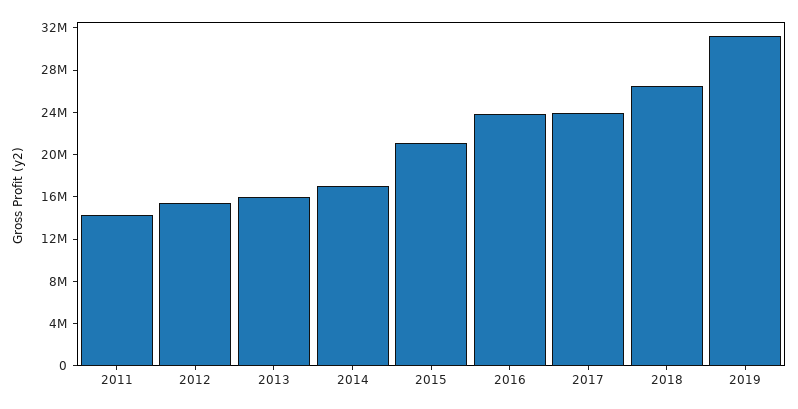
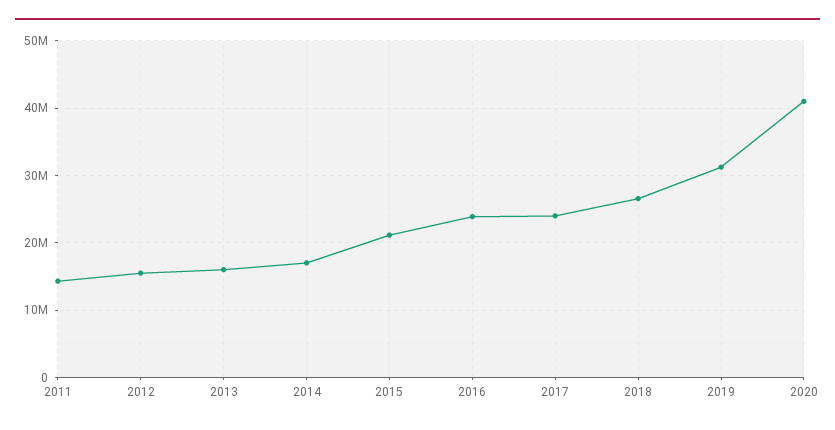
2020: none -> 41000000

